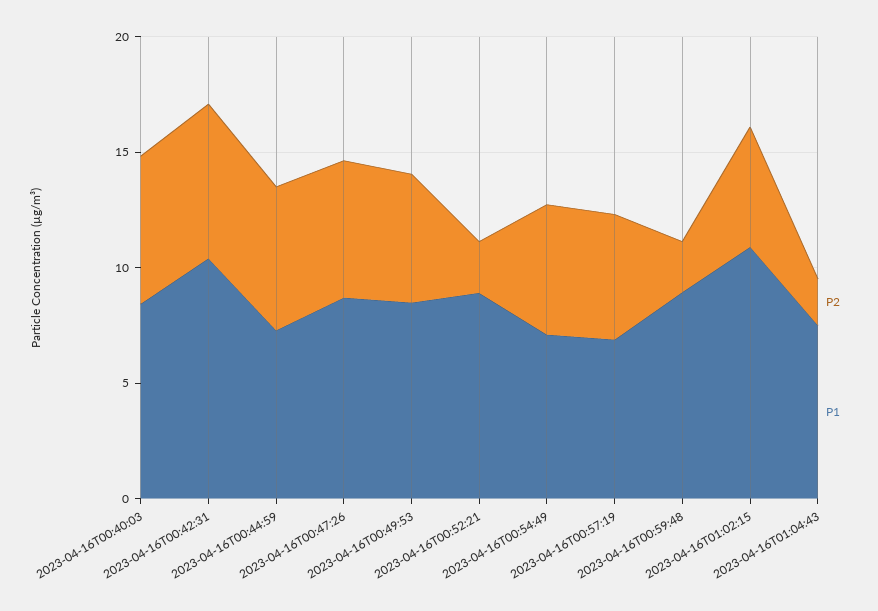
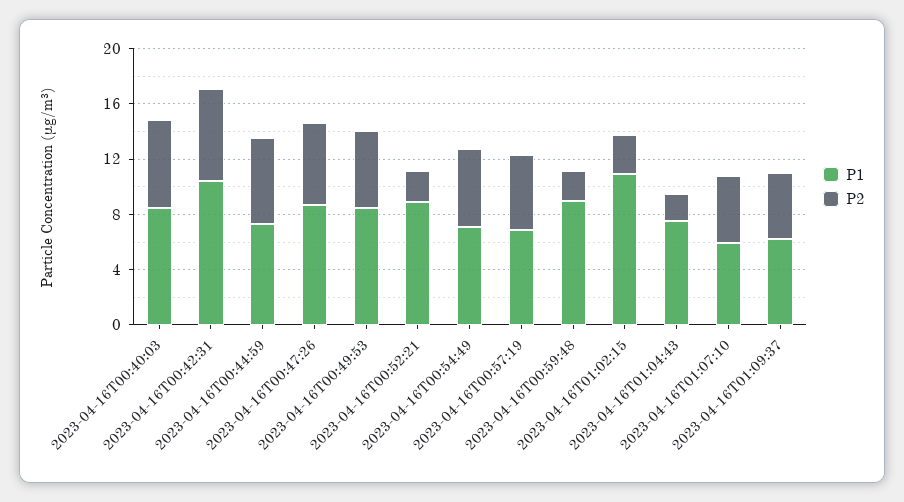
P2, 2023-04-16T01:02:15: 5 -> 3
P1, 2023-04-16T01:07:10: none -> 6
P2, 2023-04-16T01:07:10: none -> 5
P1, 2023-04-16T01:09:37: none -> 6
P2, 2023-04-16T01:09:37: none -> 5

